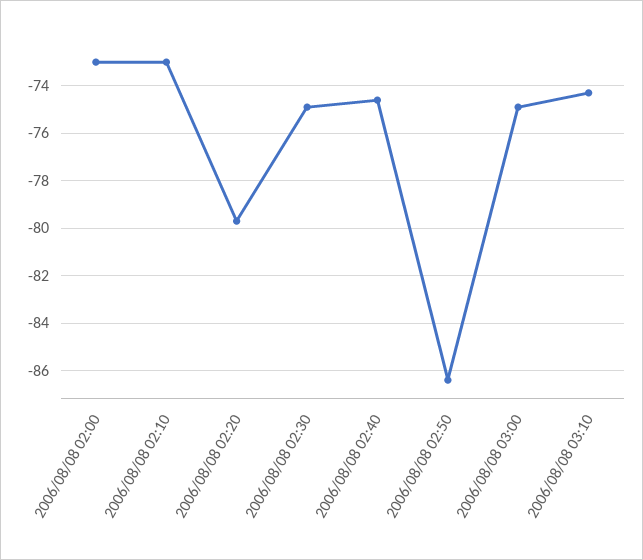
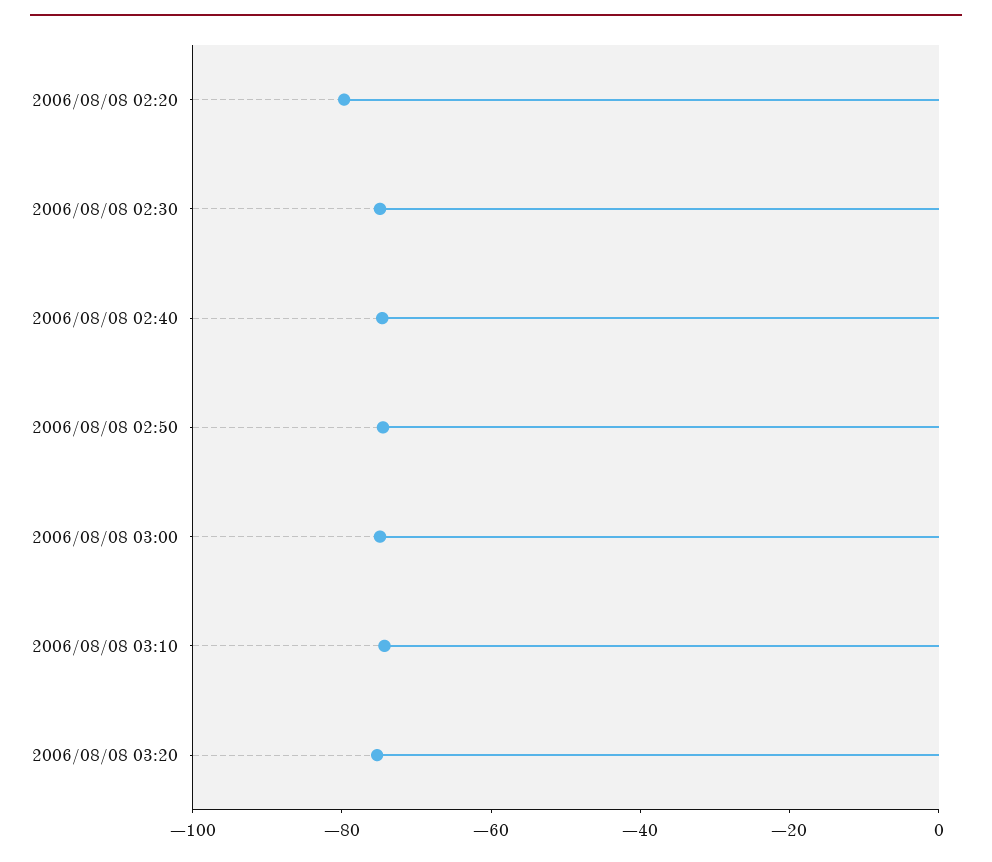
2006/08/08 02:00: -73 -> none
2006/08/08 02:10: -73 -> none
2006/08/08 02:50: -86.5 -> -75
2006/08/08 03:20: none -> -75

